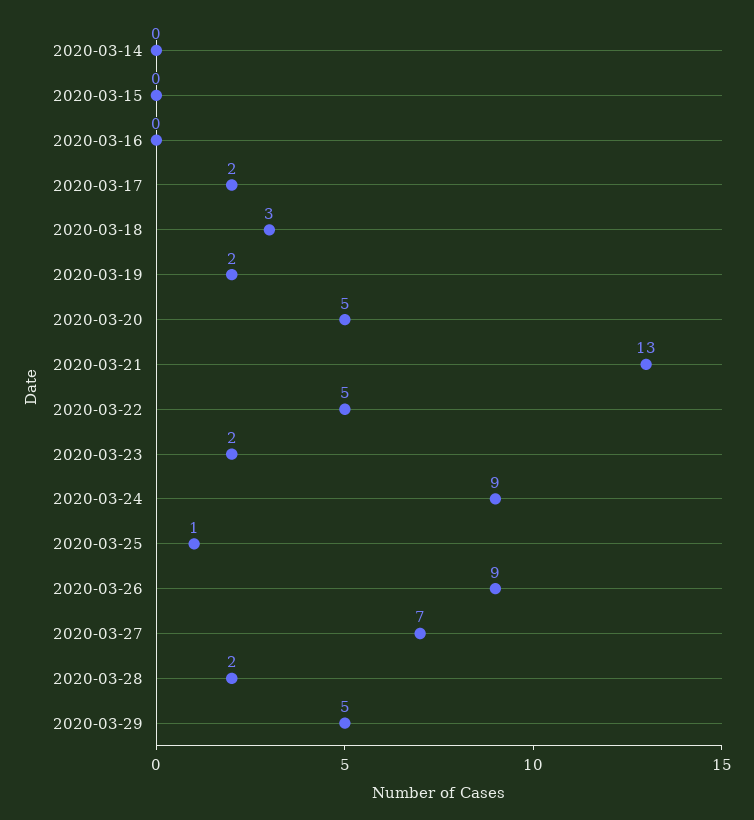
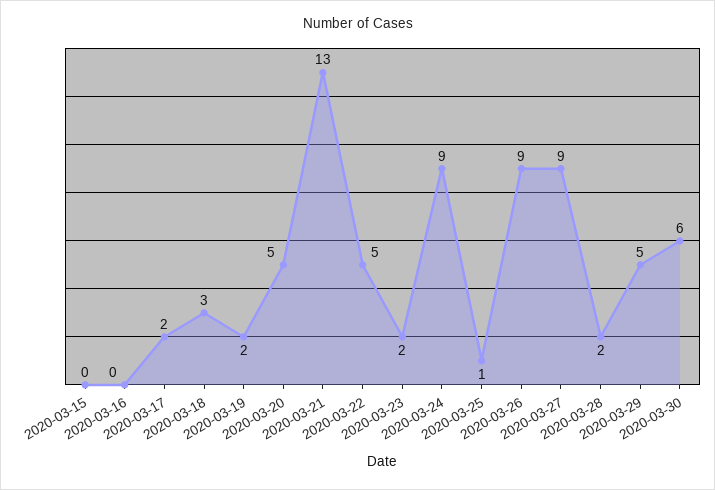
2020-03-14: 0 -> none
2020-03-27: 7 -> 9
2020-03-30: none -> 6

